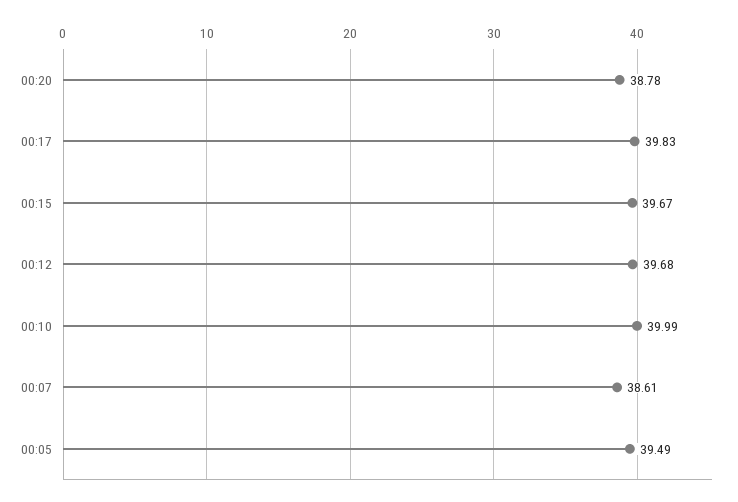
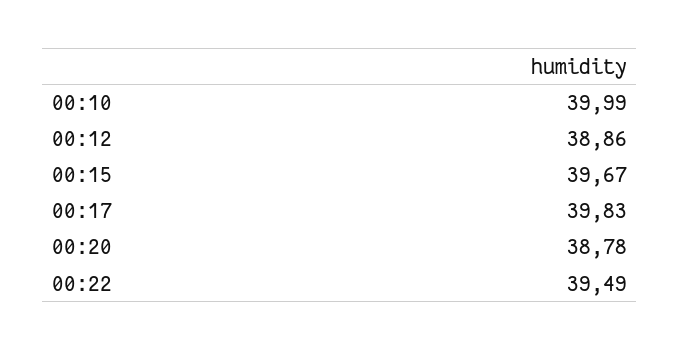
00:12: 39.68 -> 38.86
00:07: 38.61 -> none
00:05: 39.49 -> none
00:22: none -> 39.49

